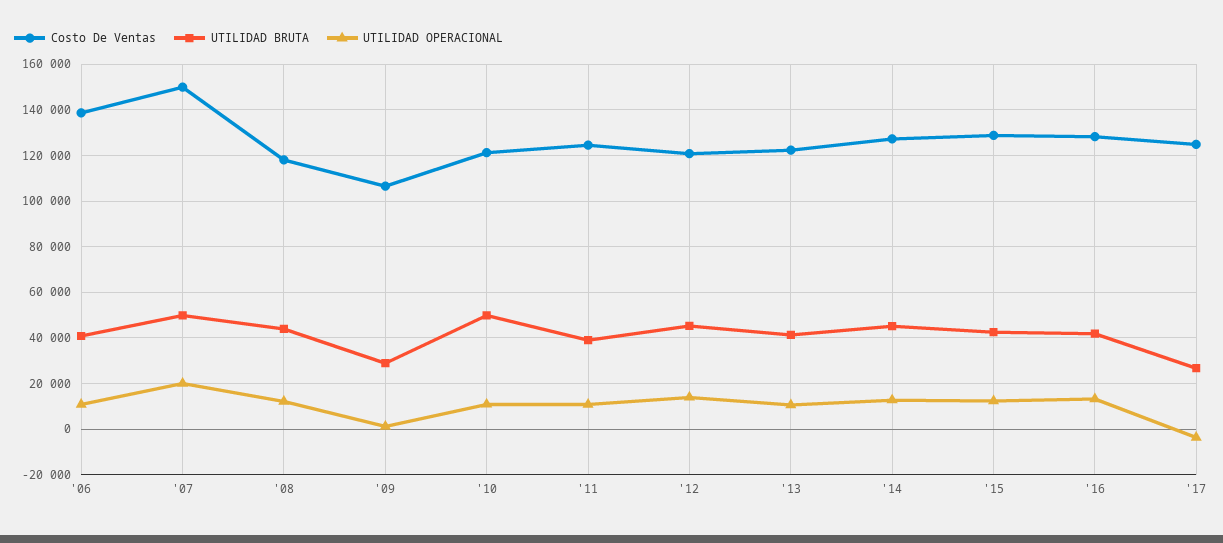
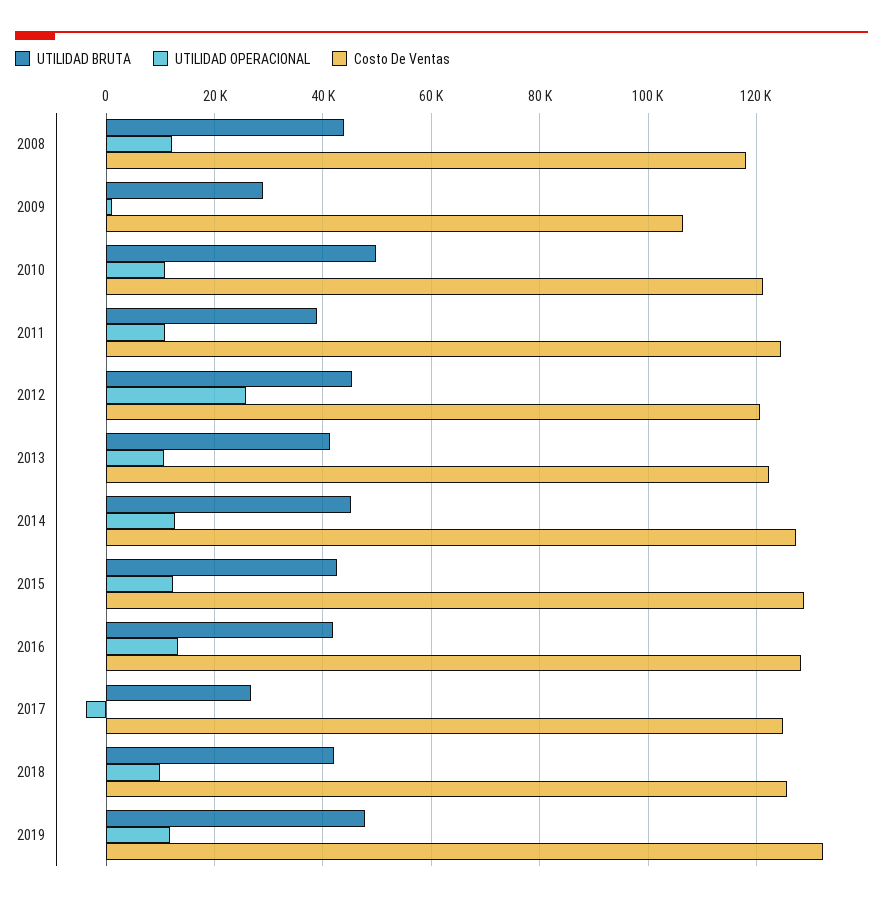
Costo De Ventas, '06: 140000 -> none
UTILIDAD BRUTA, '06: 40000 -> none
UTILIDAD OPERACIONAL, '06: 10000 -> none
Costo De Ventas, '07: 150000 -> none
UTILIDAD BRUTA, '07: 50000 -> none
UTILIDAD OPERACIONAL, '07: 20000 -> none
UTILIDAD OPERACIONAL, '12: 15000 -> 26000
UTILIDAD BRUTA, 2018: none -> 42000
UTILIDAD OPERACIONAL, 2018: none -> 10000
Costo De Ventas, 2018: none -> 126000
UTILIDAD BRUTA, 2019: none -> 48000
UTILIDAD OPERACIONAL, 2019: none -> 12000
Costo De Ventas, 2019: none -> 132000

